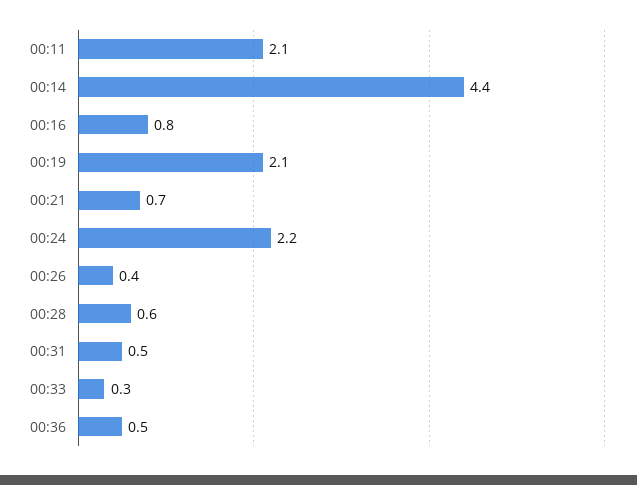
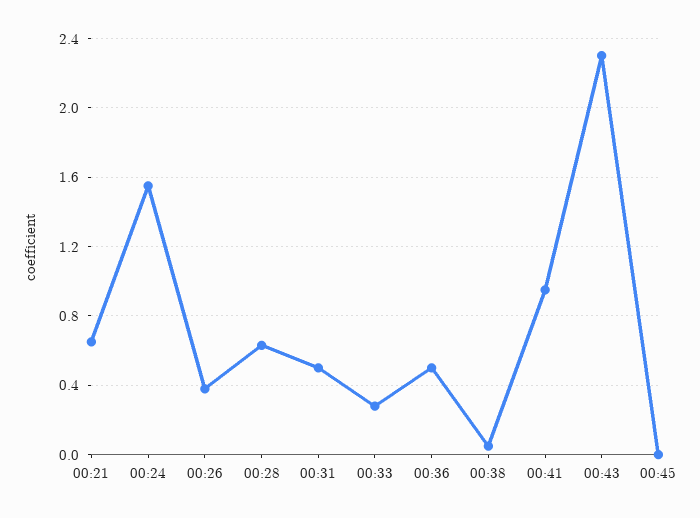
00:11: 2.1 -> none
00:14: 4.4 -> none
00:16: 0.8 -> none
00:19: 2.1 -> none
00:24: 2.2 -> 1.55
00:38: none -> 0.05
00:41: none -> 0.95
00:43: none -> 2.3
00:45: none -> 0

